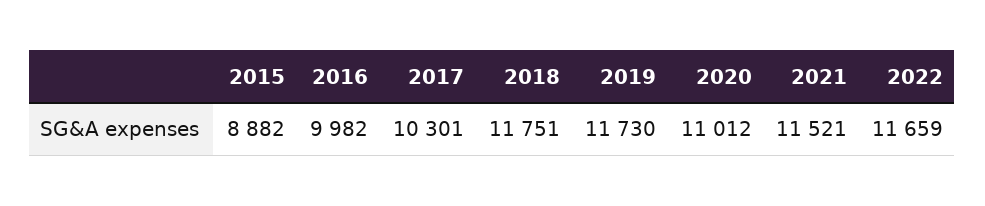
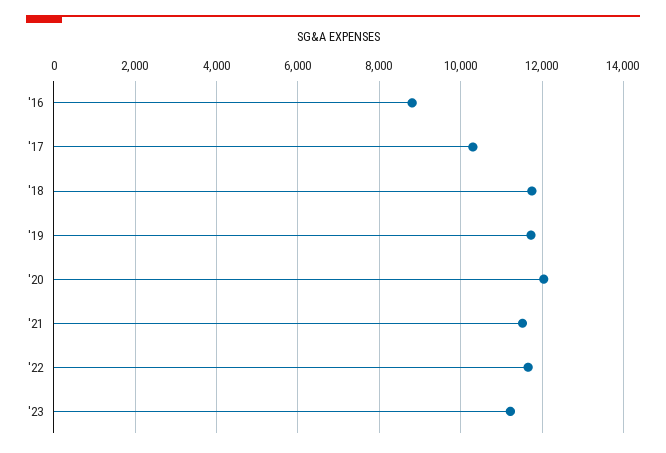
2015: 8882 -> none
2016: 9982 -> 8800
2020: 11012 -> 12000
'23: none -> 11200

